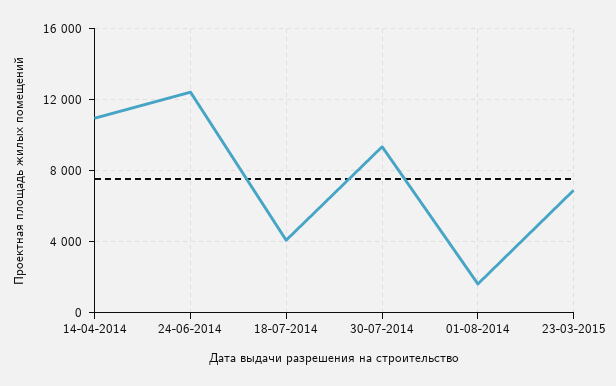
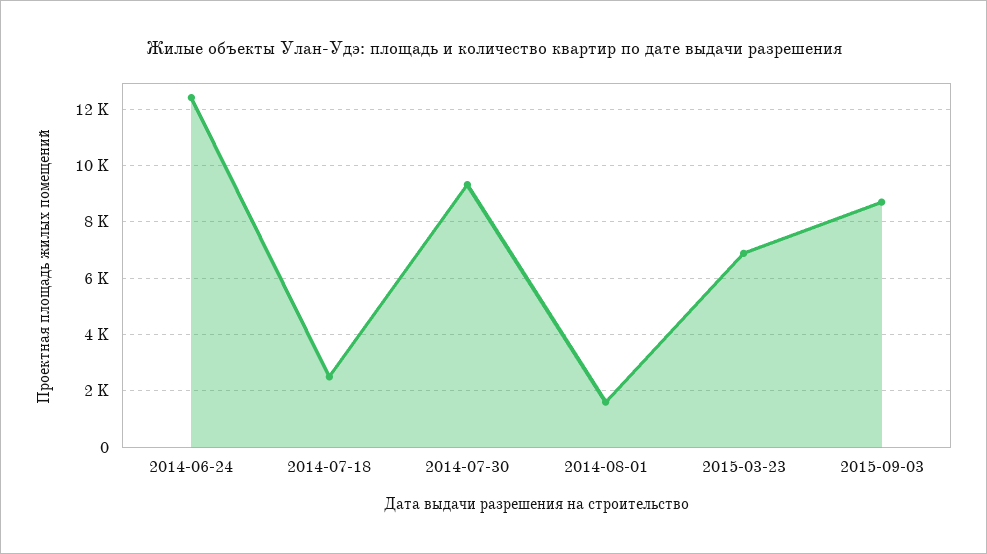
14-04-2014: 11000 -> none
18-07-2014: 4000 -> 2500
2015-09-03: none -> 8750

